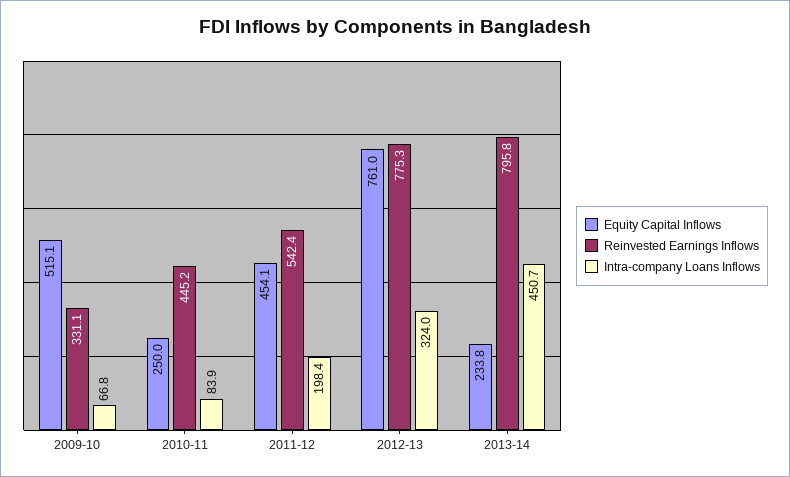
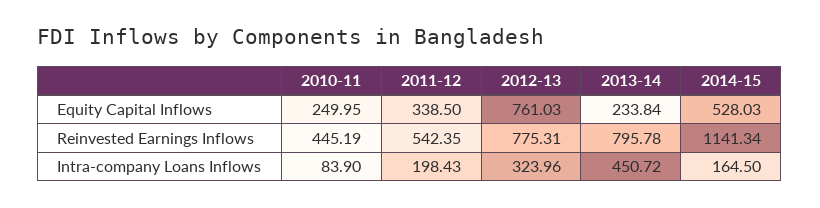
Equity Capital Inflows, 2009-10: 515.1 -> none
Reinvested Earnings Inflows, 2009-10: 331.1 -> none
Intra-company Loans Inflows, 2009-10: 66.8 -> none
Equity Capital Inflows, 2011-12: 454.1 -> 338.5
Equity Capital Inflows, 2014-15: none -> 528.03
Reinvested Earnings Inflows, 2014-15: none -> 1141.34
Intra-company Loans Inflows, 2014-15: none -> 164.5

